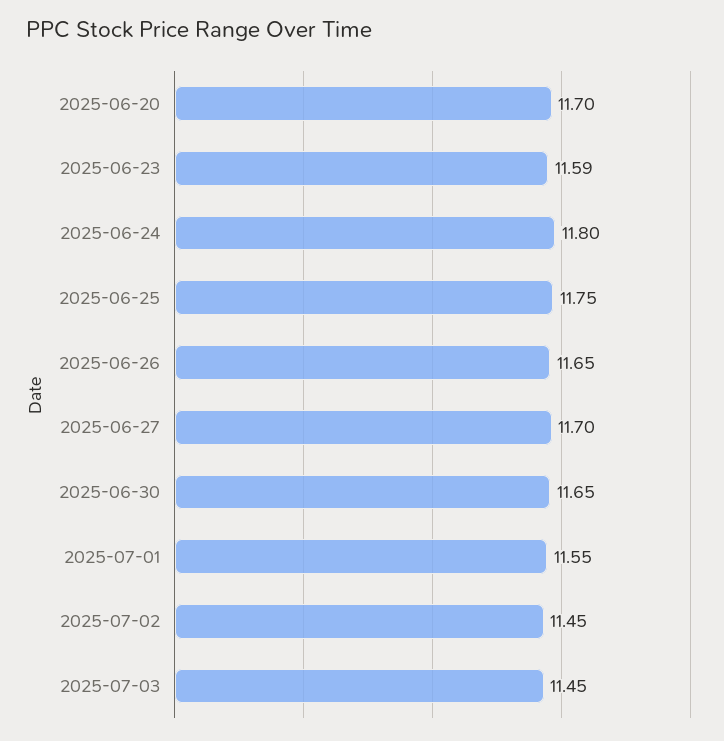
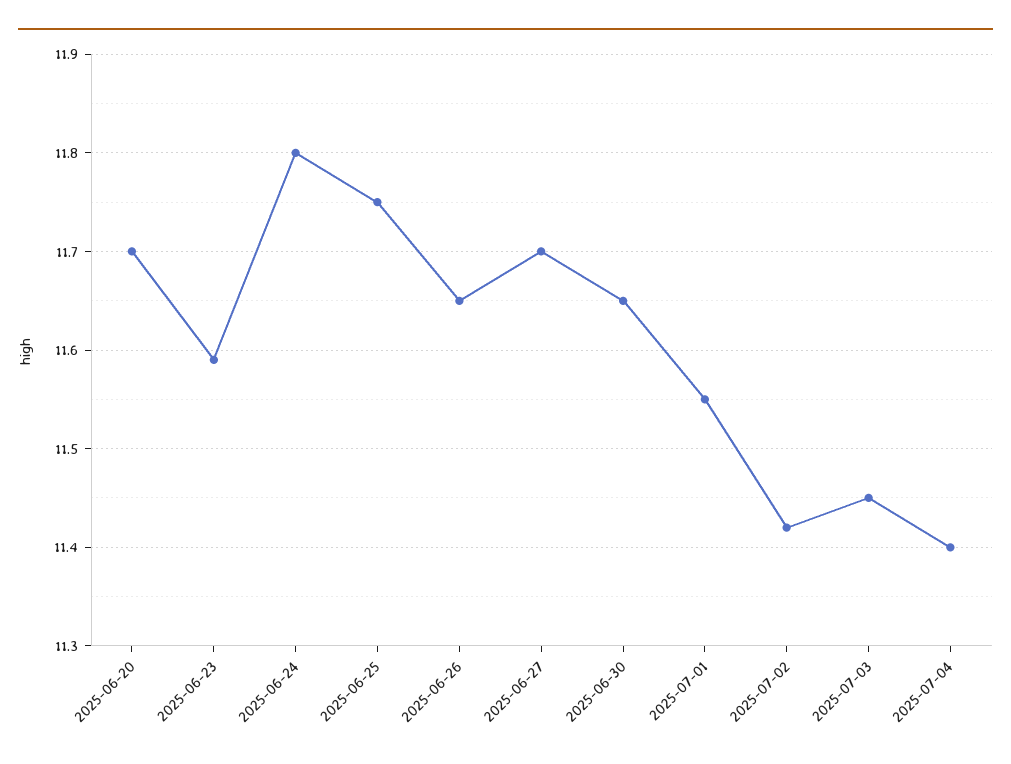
2025-07-02: 11.45 -> 11.42
2025-07-04: none -> 11.4

